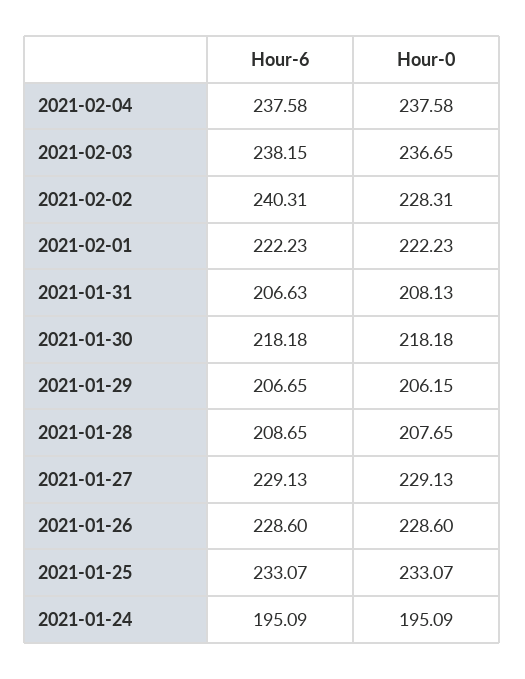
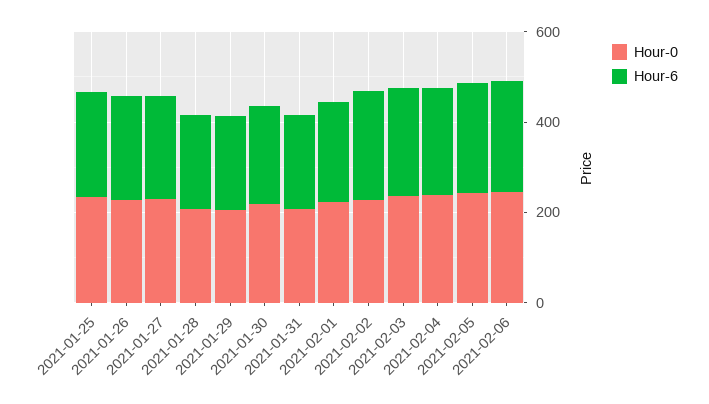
Hour-6, 2021-01-24: 195.09 -> none
Hour-0, 2021-01-24: 195.09 -> none
Hour-0, 2021-02-05: none -> 250
Hour-6, 2021-02-05: none -> 250
Hour-0, 2021-02-06: none -> 250
Hour-6, 2021-02-06: none -> 250

